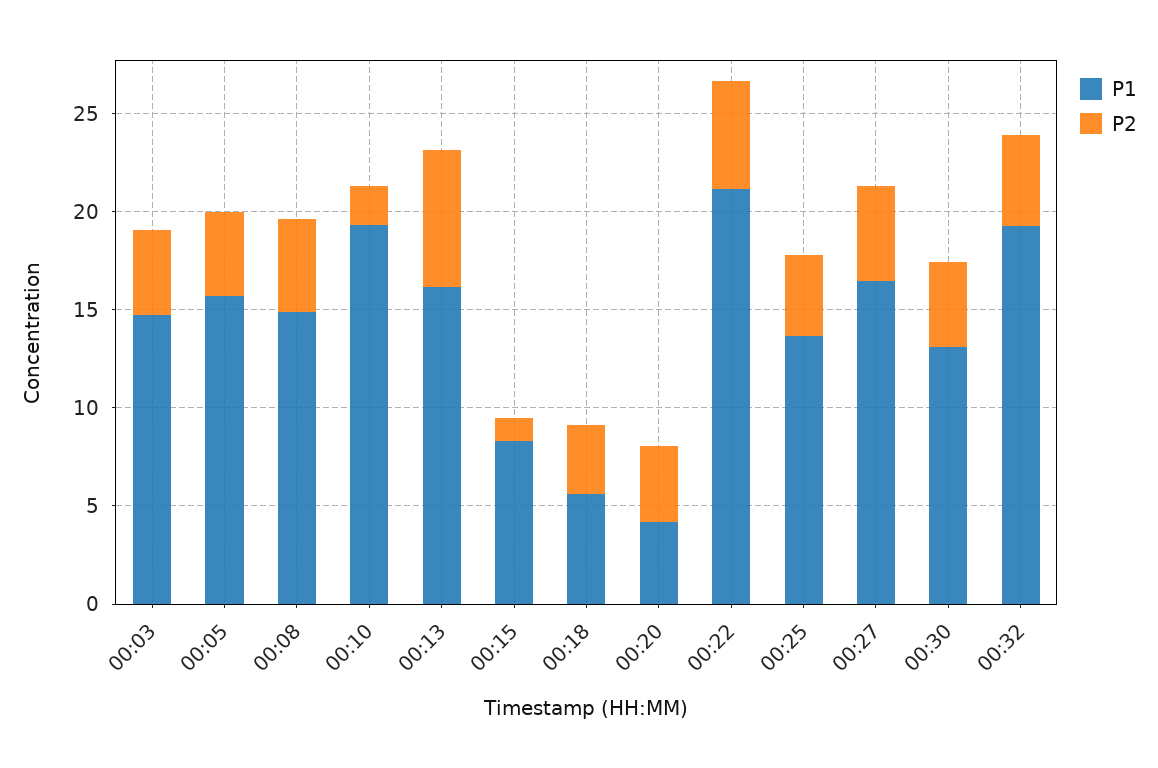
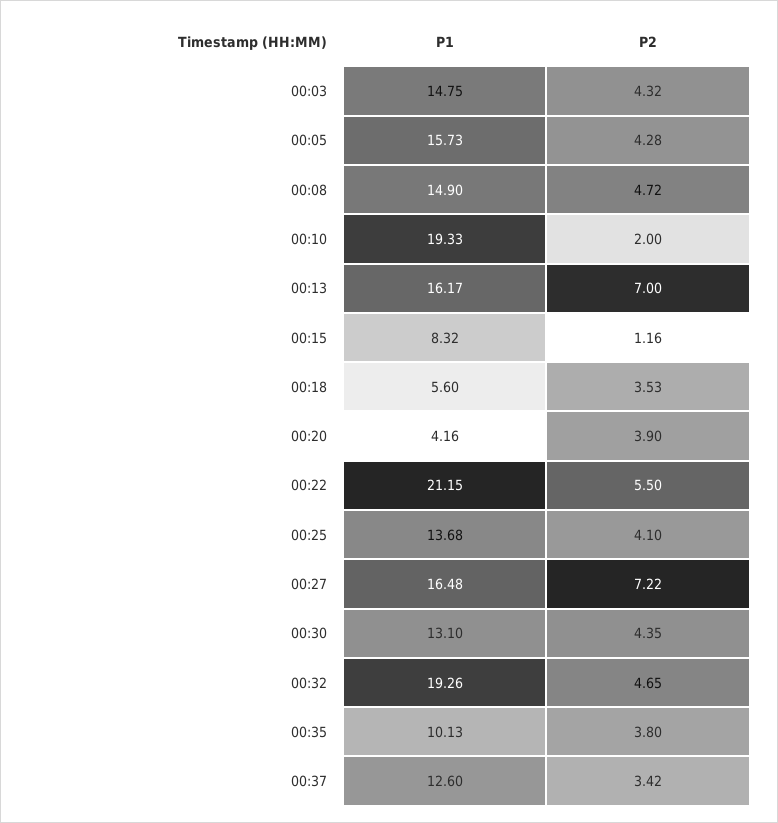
P2, 00:27: 5 -> 7.22
P1, 00:35: none -> 10.13
P2, 00:35: none -> 3.8
P1, 00:37: none -> 12.6
P2, 00:37: none -> 3.42

